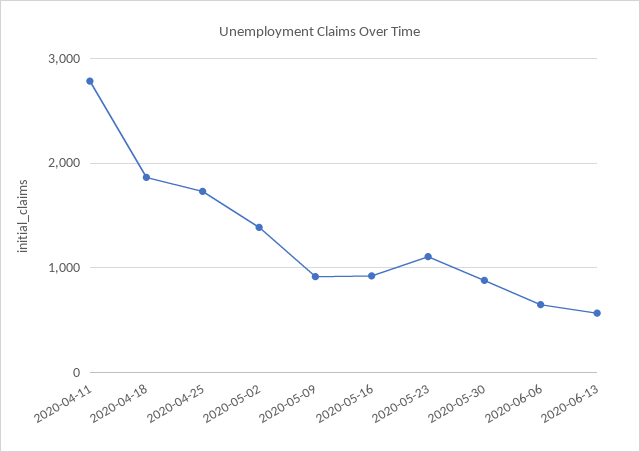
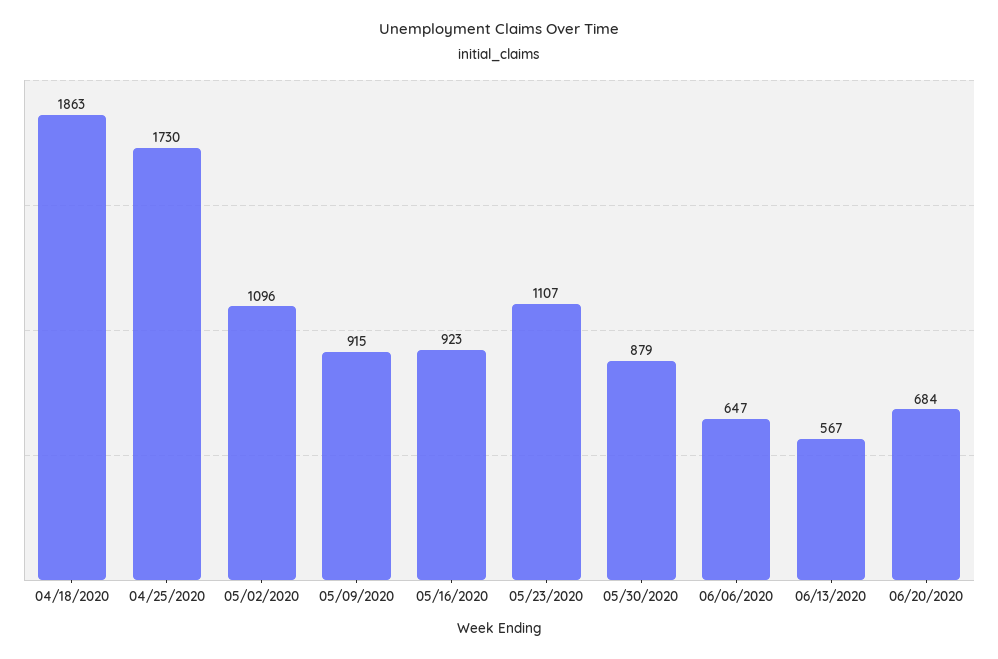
2020-04-11: 2800 -> none
2020-05-02: 1400 -> 1096
06/20/2020: none -> 684

